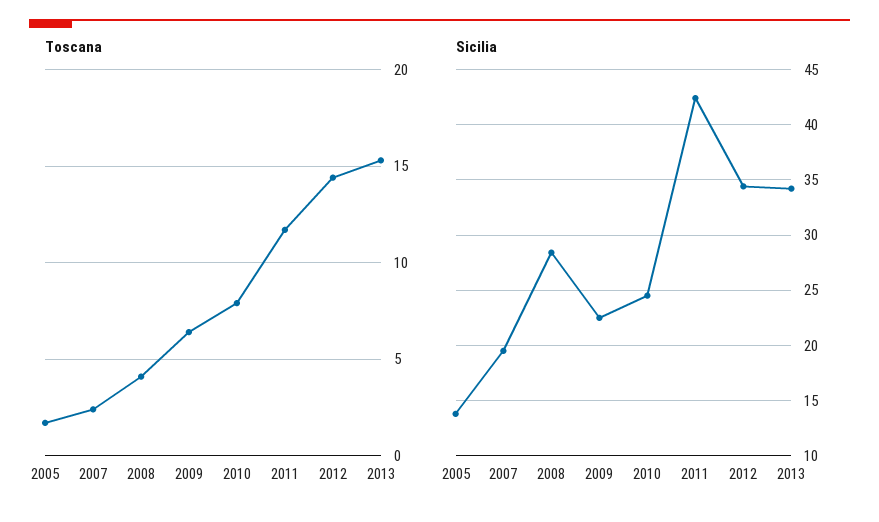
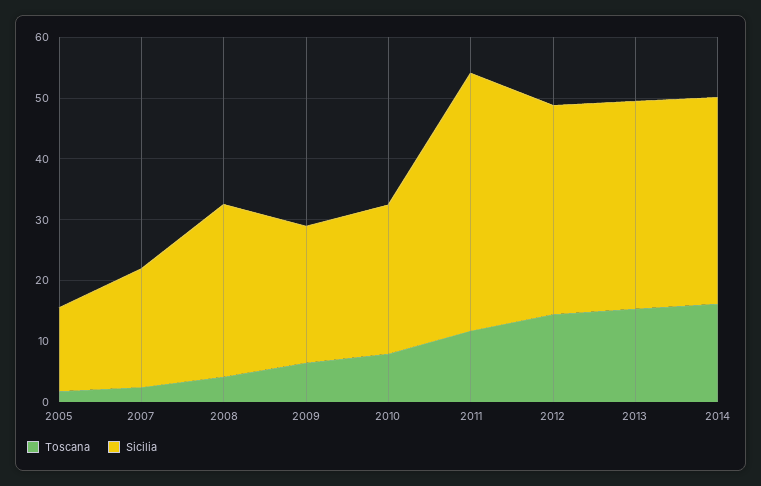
Toscana, 2014: none -> 16
Sicilia, 2014: none -> 34

